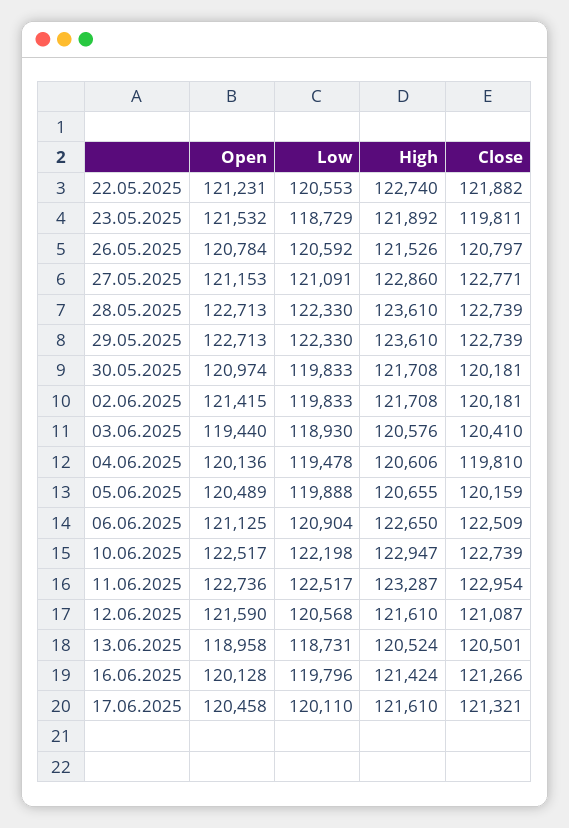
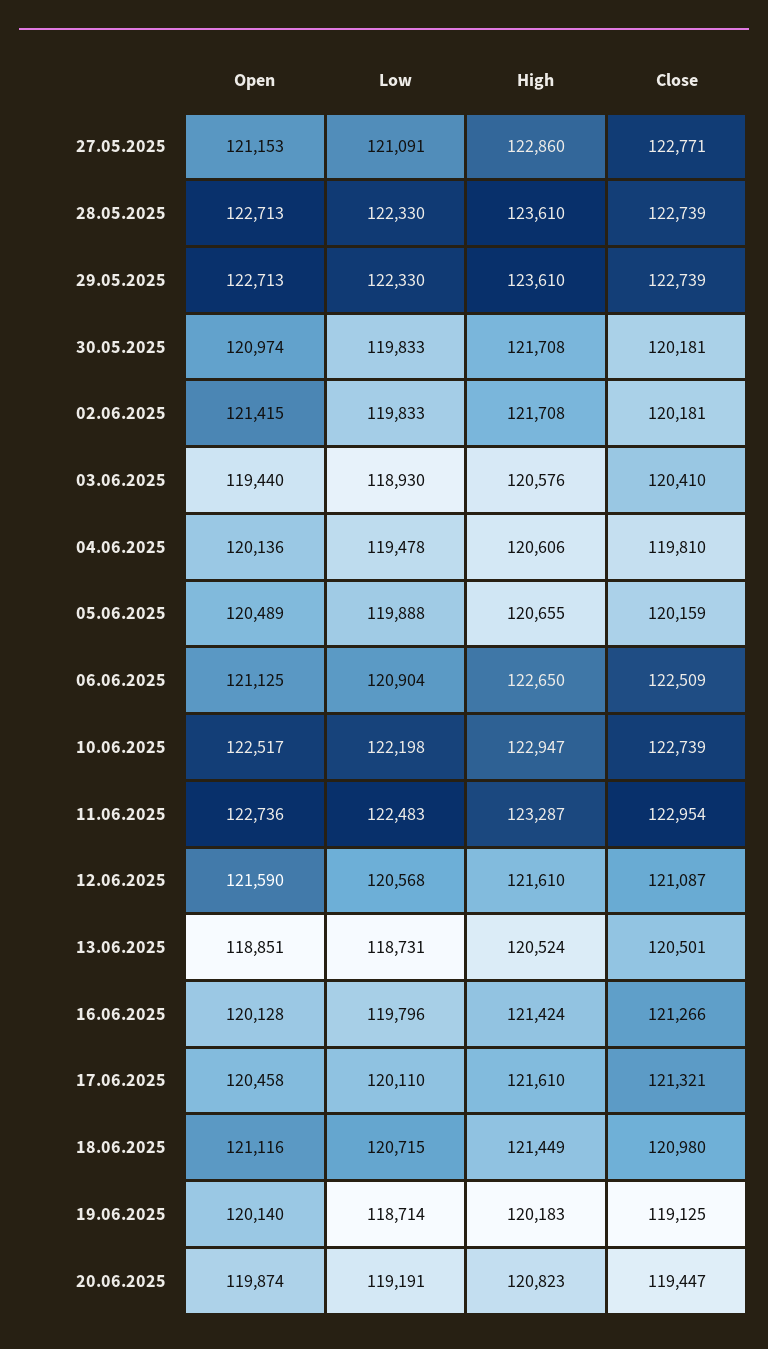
Open, 22.05.2025: 121231 -> none
Low, 22.05.2025: 120553 -> none
High, 22.05.2025: 122740 -> none
Close, 22.05.2025: 121882 -> none
Open, 23.05.2025: 121532 -> none
Low, 23.05.2025: 118729 -> none
High, 23.05.2025: 121892 -> none
Close, 23.05.2025: 119811 -> none
Open, 26.05.2025: 120784 -> none
Low, 26.05.2025: 120592 -> none
High, 26.05.2025: 121526 -> none
Close, 26.05.2025: 120797 -> none
Low, 11.06.2025: 122517 -> 122483
Open, 13.06.2025: 118958 -> 118851
Open, 18.06.2025: none -> 121116
Low, 18.06.2025: none -> 120715
High, 18.06.2025: none -> 121449
Close, 18.06.2025: none -> 120980
Open, 19.06.2025: none -> 120140
Low, 19.06.2025: none -> 118714
High, 19.06.2025: none -> 120183
Close, 19.06.2025: none -> 119125
Open, 20.06.2025: none -> 119874
Low, 20.06.2025: none -> 119191
High, 20.06.2025: none -> 120823
Close, 20.06.2025: none -> 119447

